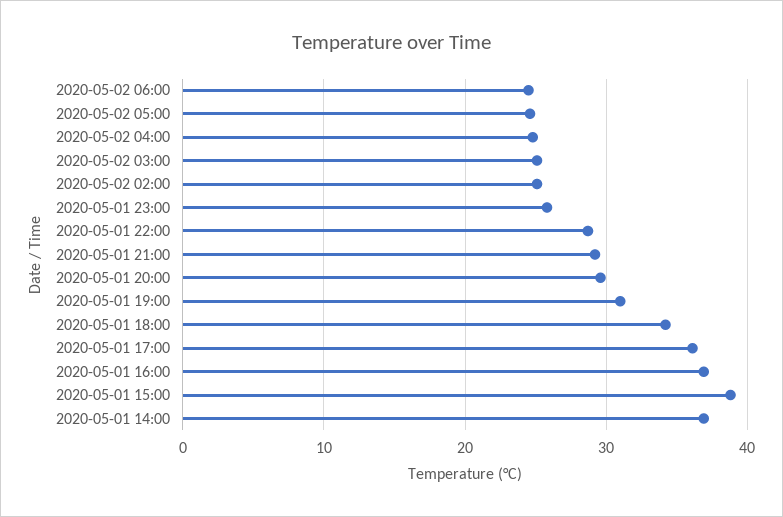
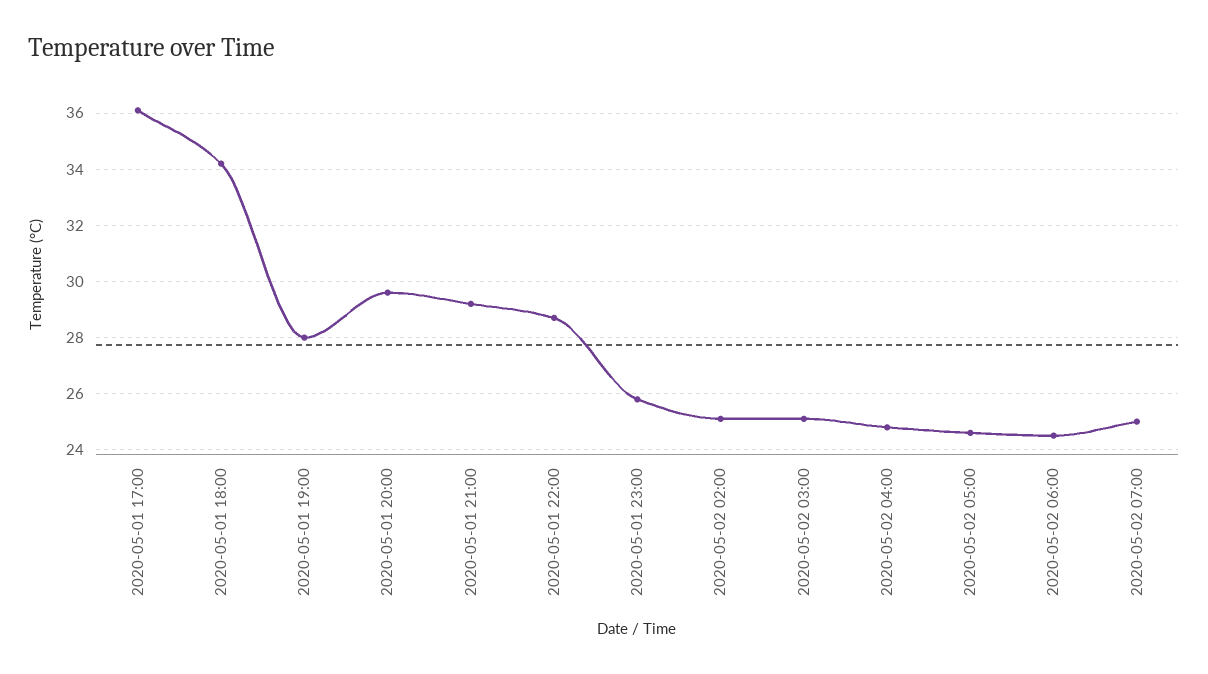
2020-05-01 19:00: 31 -> 28
2020-05-01 16:00: 37 -> none
2020-05-01 15:00: 39 -> none
2020-05-01 14:00: 37 -> none
2020-05-02 07:00: none -> 25

